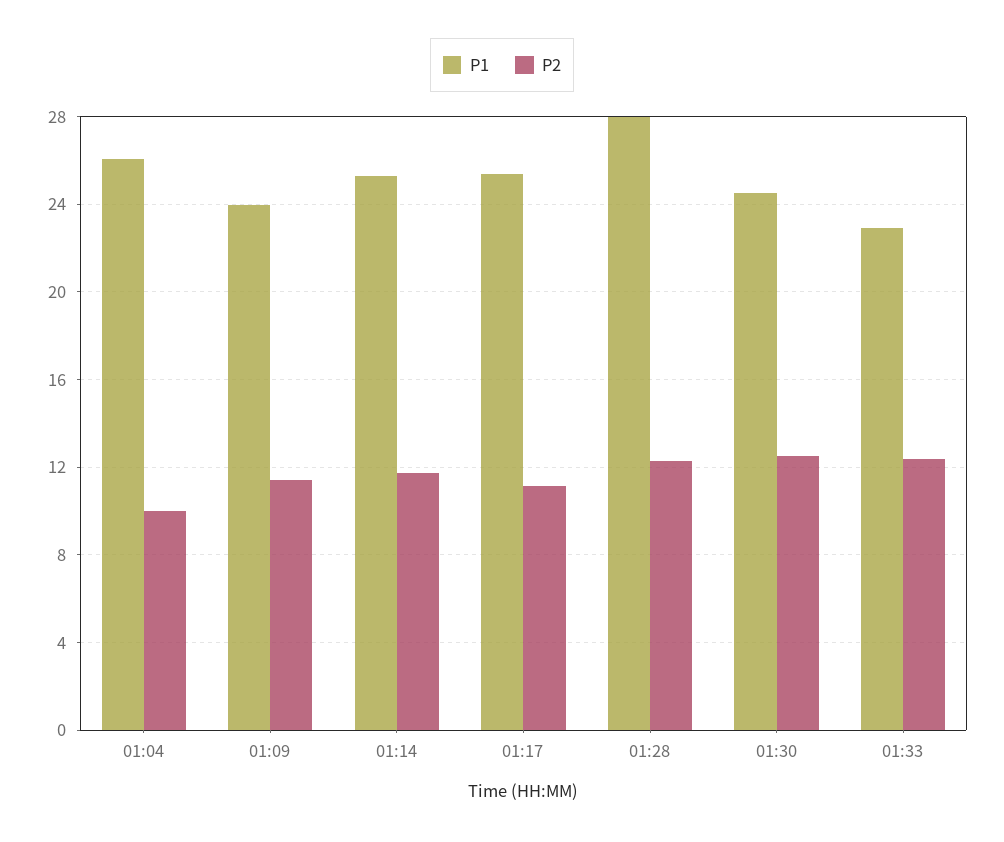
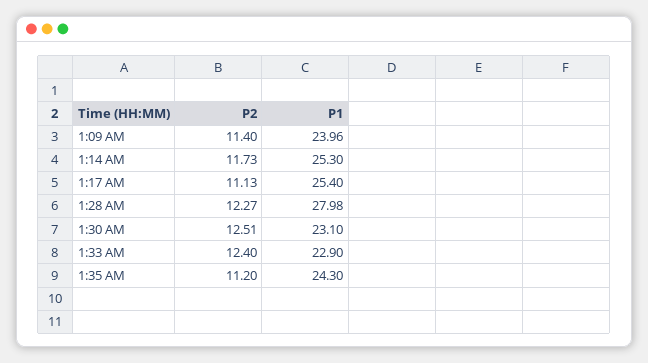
P1, 01:04: 26 -> none
P2, 01:04: 10 -> none
P1, 01:30: 24.5 -> 23.1
P2, 1:35 AM: none -> 11.2
P1, 1:35 AM: none -> 24.3

